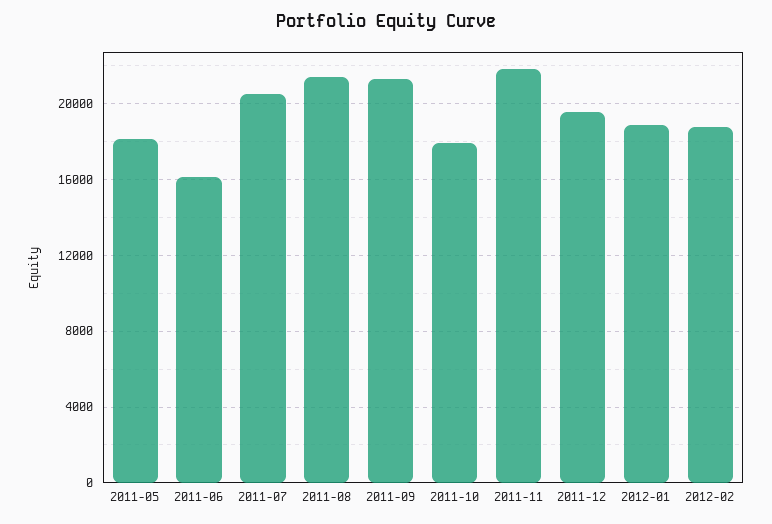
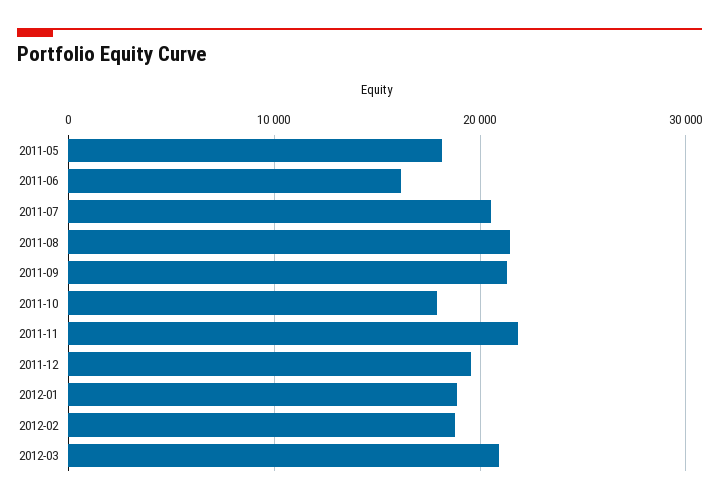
2012-03: none -> 21000

